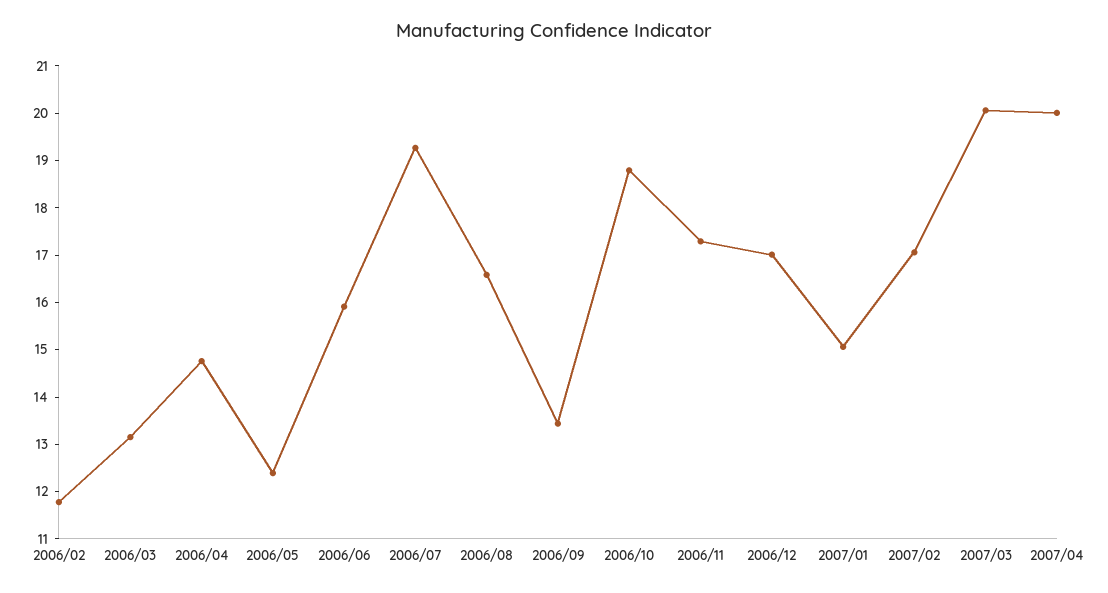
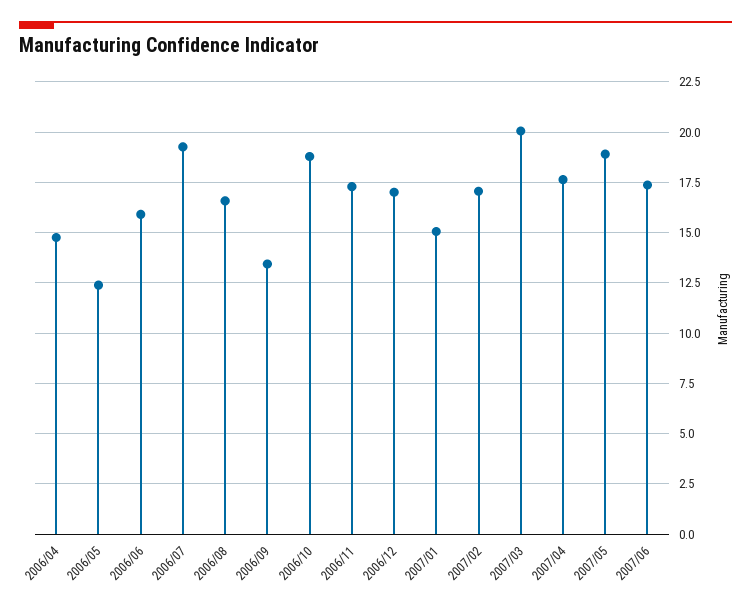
2006/02: 11.8 -> none
2006/03: 13.2 -> none
2007/04: 20 -> 17.5
2007/05: none -> 19
2007/06: none -> 17.5

